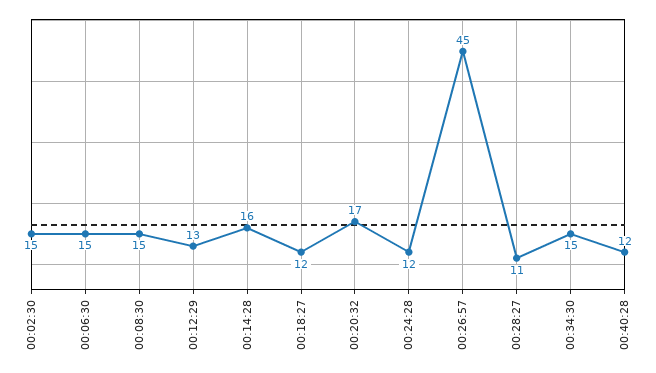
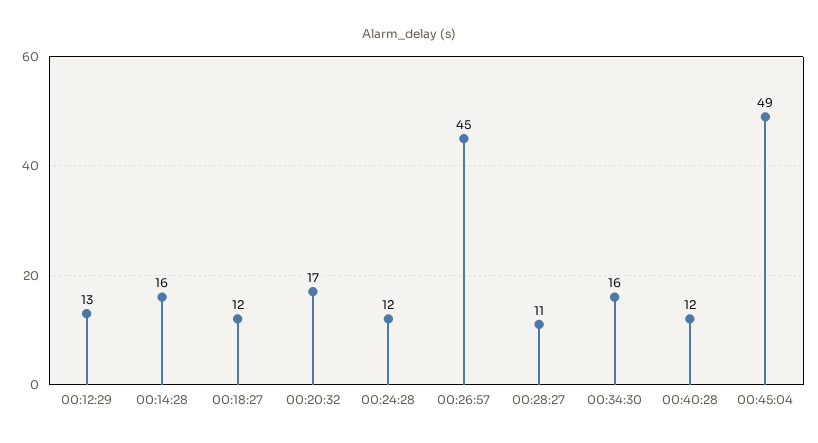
00:02:30: 15 -> none
00:06:30: 15 -> none
00:08:30: 15 -> none
00:34:30: 15 -> 16
00:45:04: none -> 49

